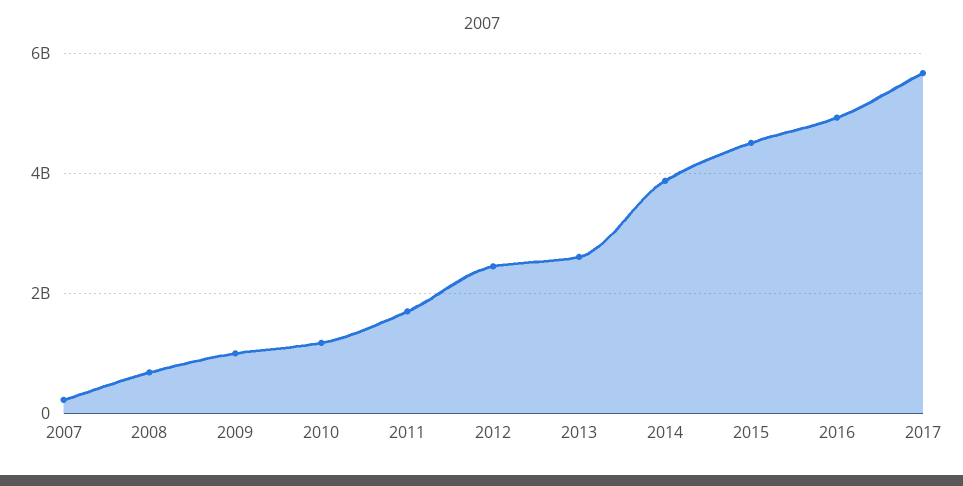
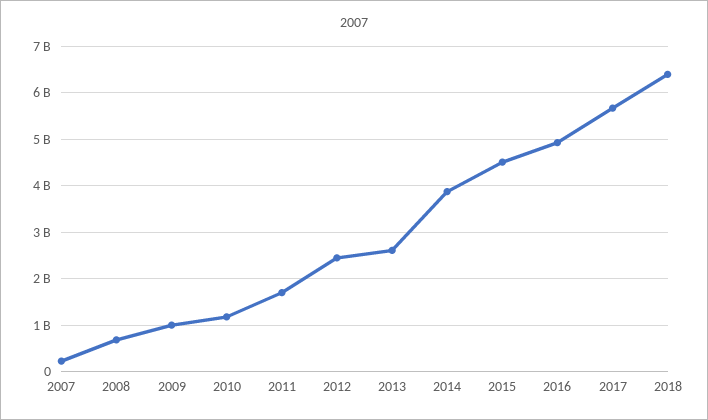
2018: none -> 6400000000

